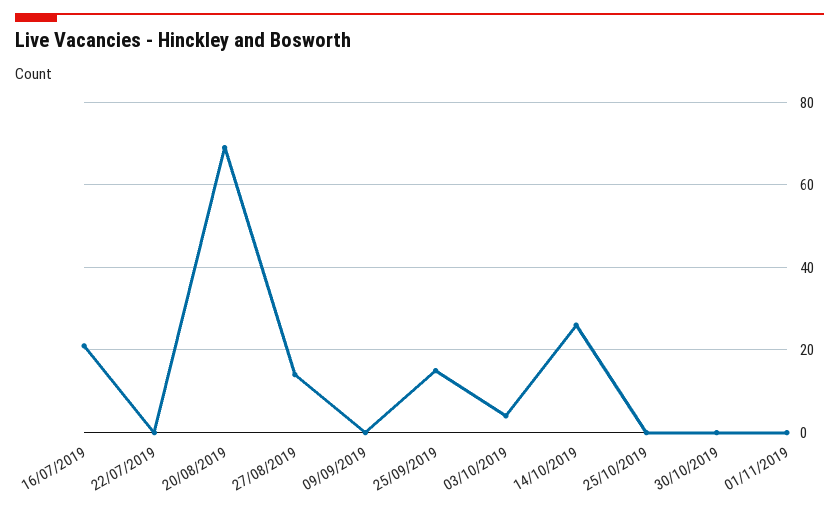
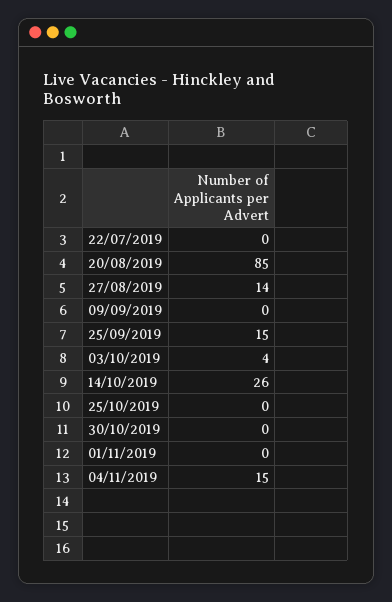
16/07/2019: 20 -> none
20/08/2019: 70 -> 85
04/11/2019: none -> 15

